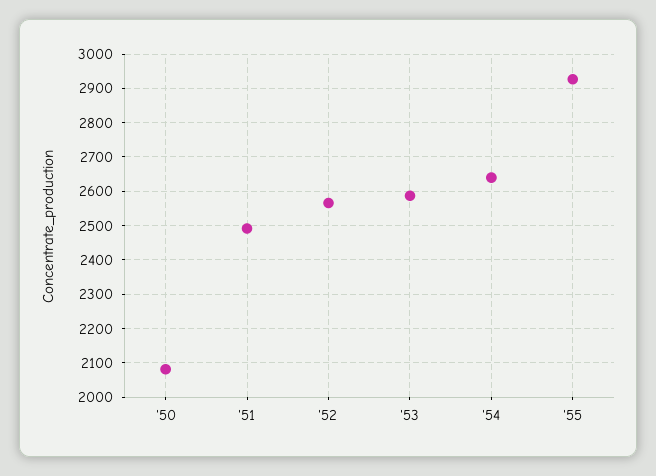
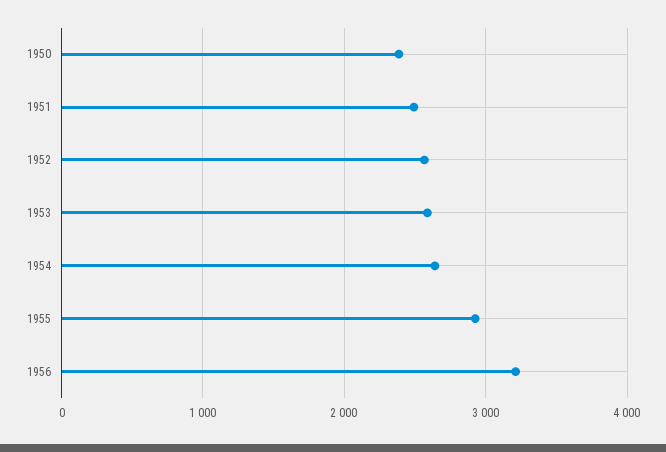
'50: 2080 -> 2400
1956: none -> 3200

